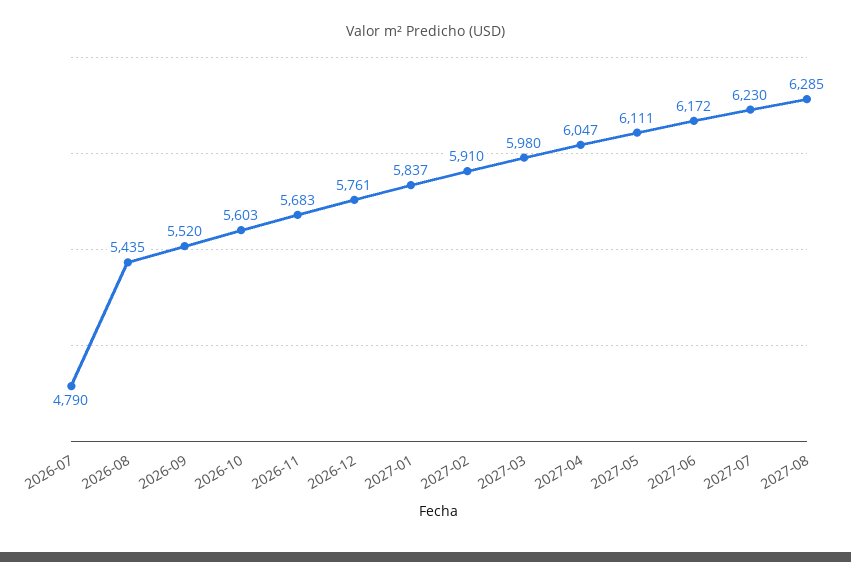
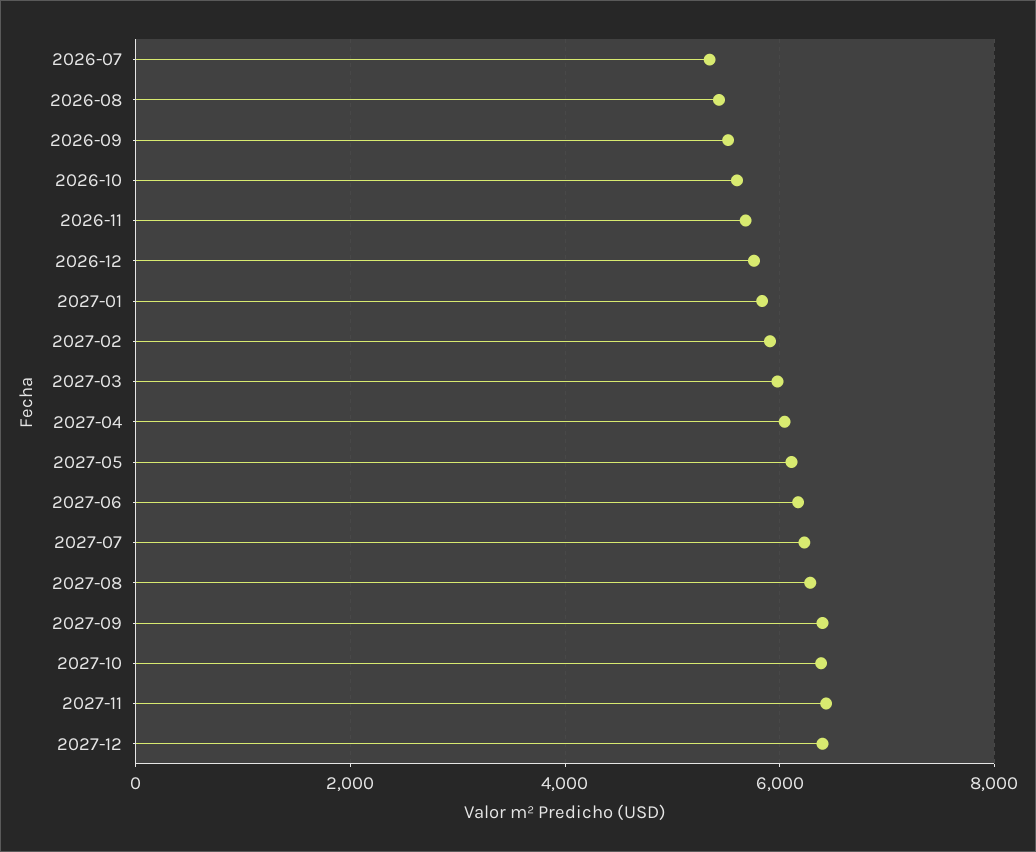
2026-07: 4790 -> 5400
2027-09: none -> 6400
2027-10: none -> 6400
2027-11: none -> 6400
2027-12: none -> 6400

